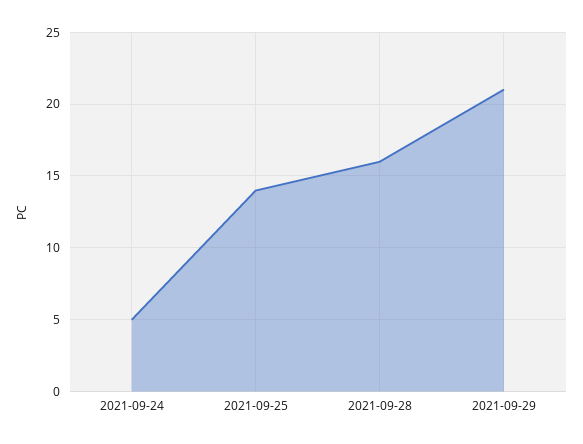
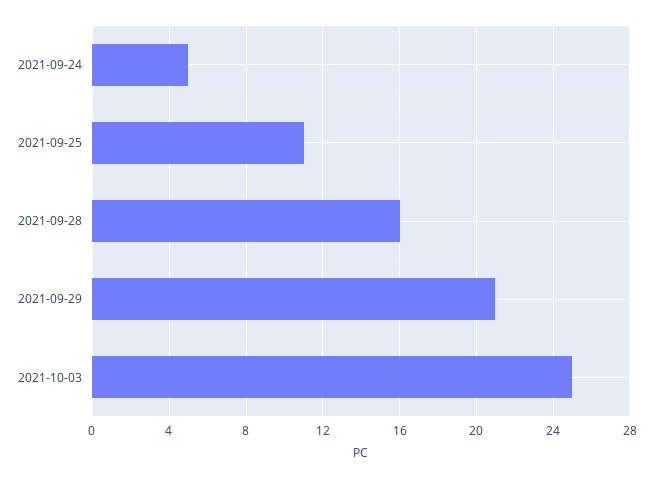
2021-09-25: 14 -> 11
2021-10-03: none -> 25

